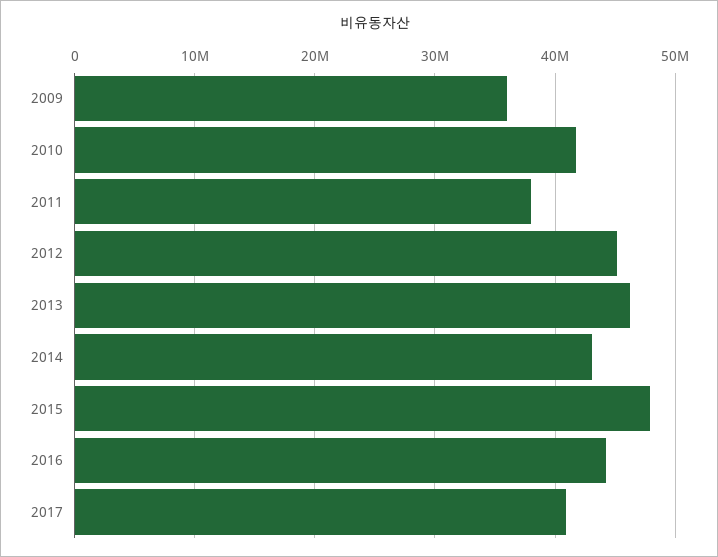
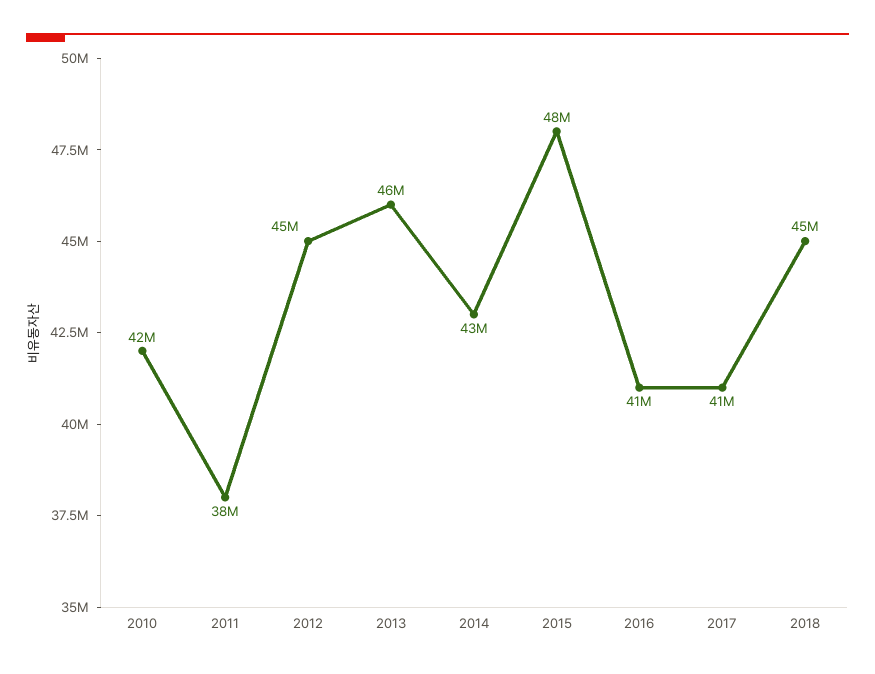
2009: 36000000 -> none
2016: 44000000 -> 41000000
2018: none -> 45000000

